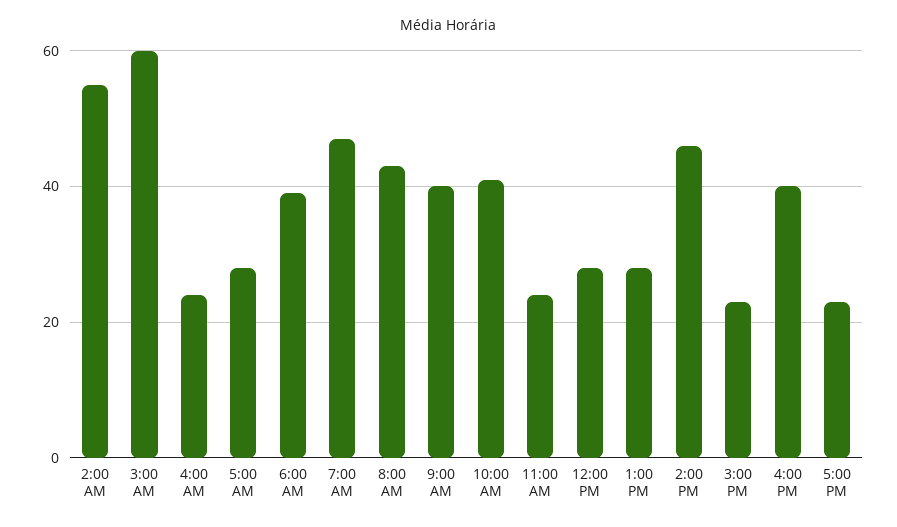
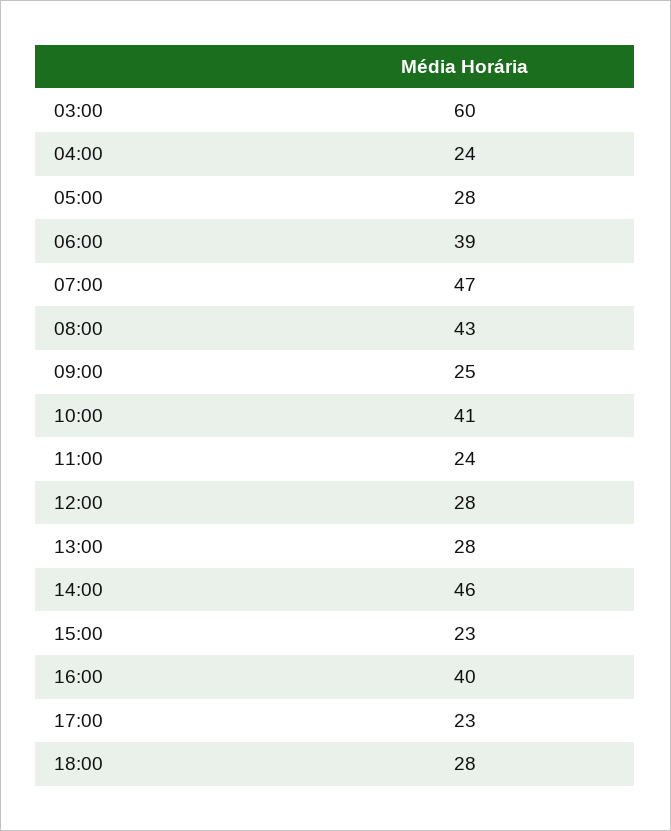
2:00 AM: 55 -> none
9:00 AM: 40 -> 25
18:00: none -> 28

